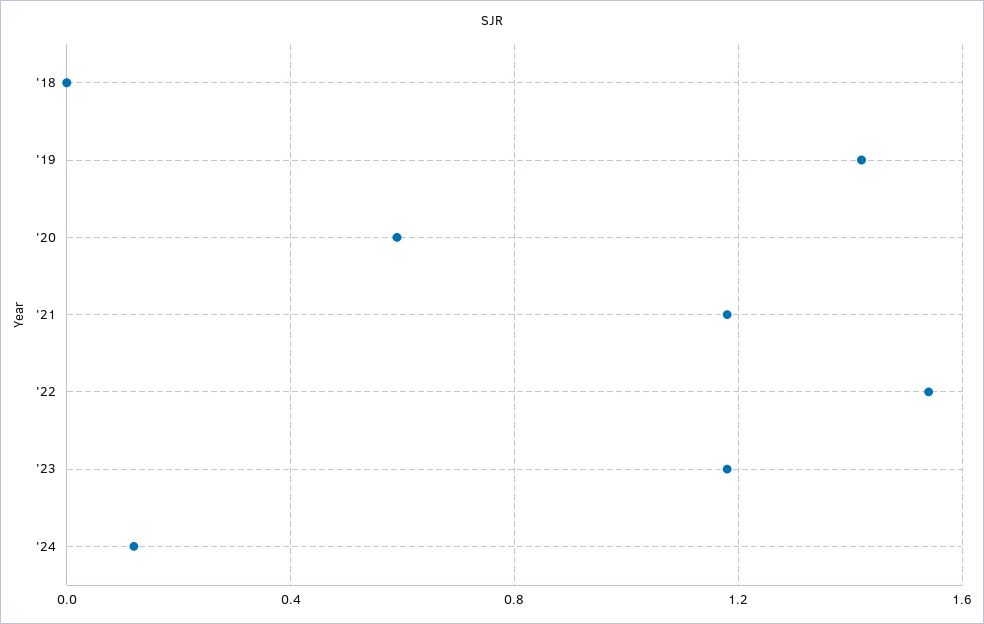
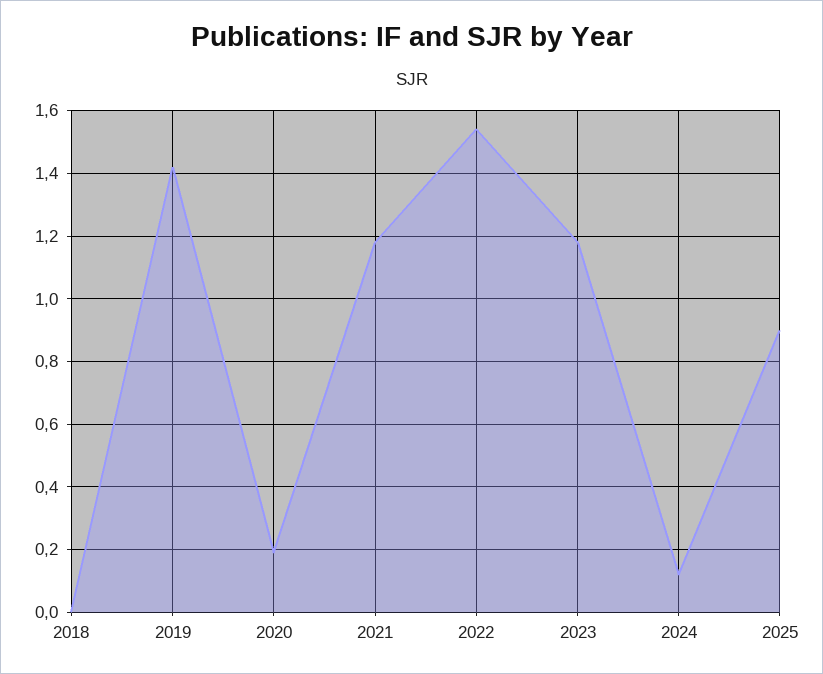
'20: 0.6 -> 0.2
2025: none -> 0.9

